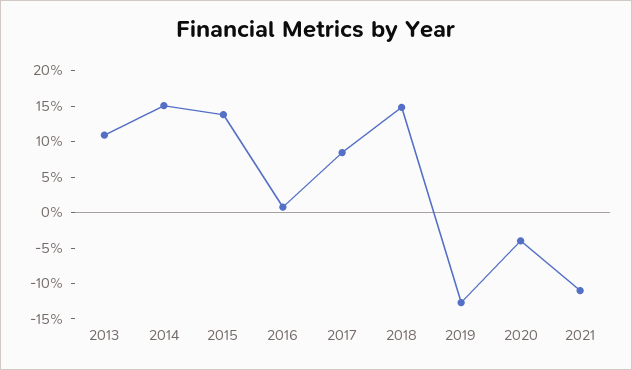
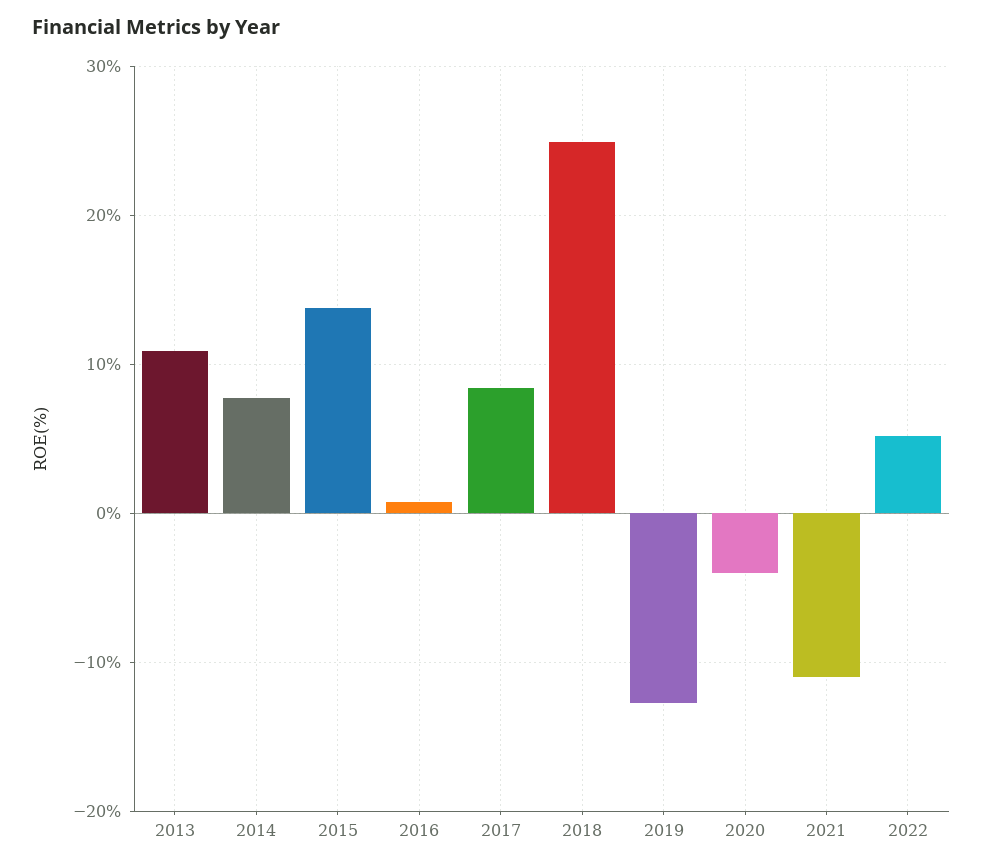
2014: 15 -> 8
2018: 15 -> 25
2022: none -> 5

